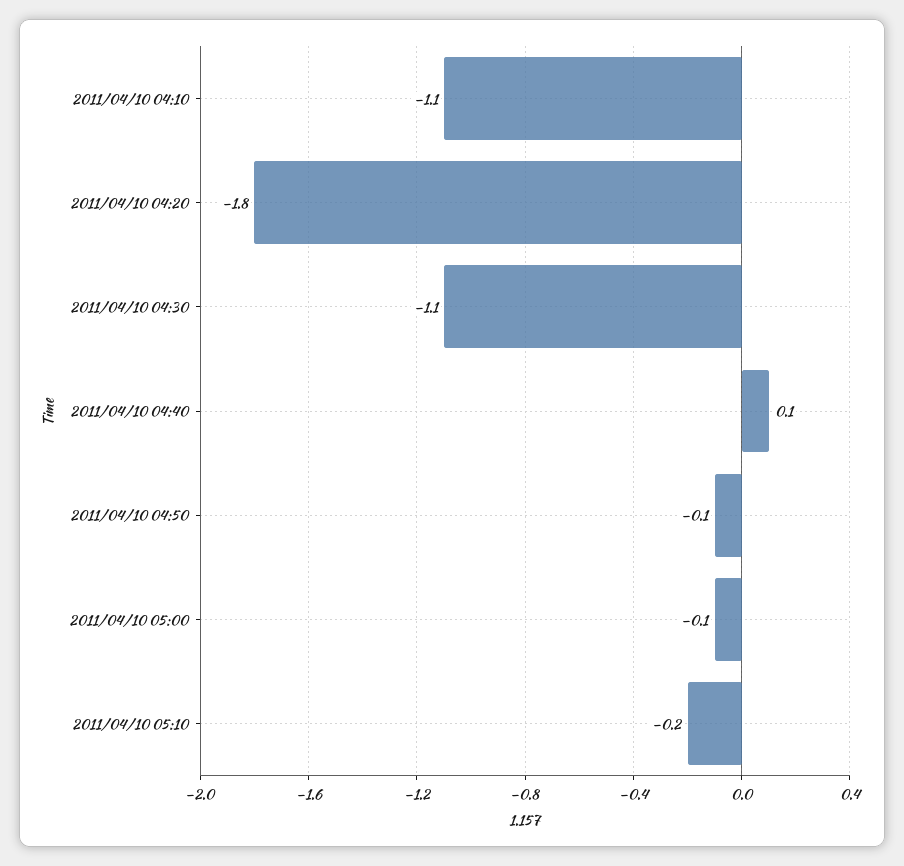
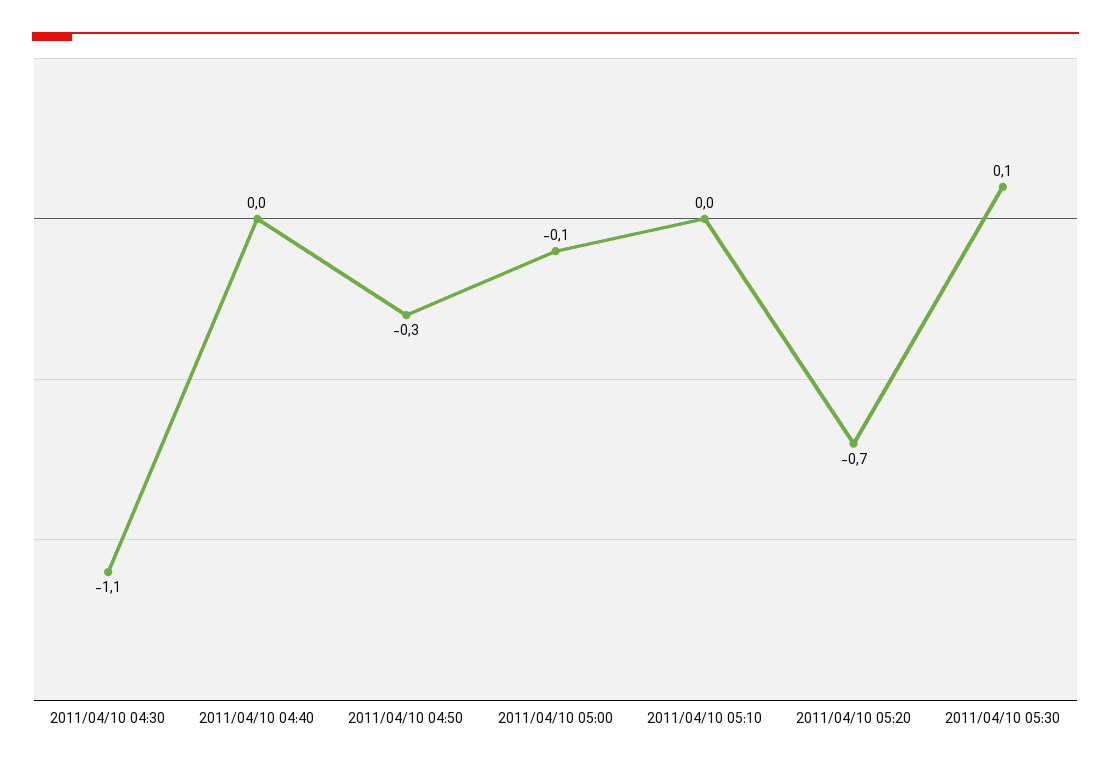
2011/04/10 04:10: -1.1 -> none
2011/04/10 04:20: -1.8 -> none
2011/04/10 04:40: 0.1 -> 0
2011/04/10 04:50: -0.1 -> -0.3
2011/04/10 05:10: -0.2 -> 0
2011/04/10 05:20: none -> -0.7
2011/04/10 05:30: none -> 0.1

